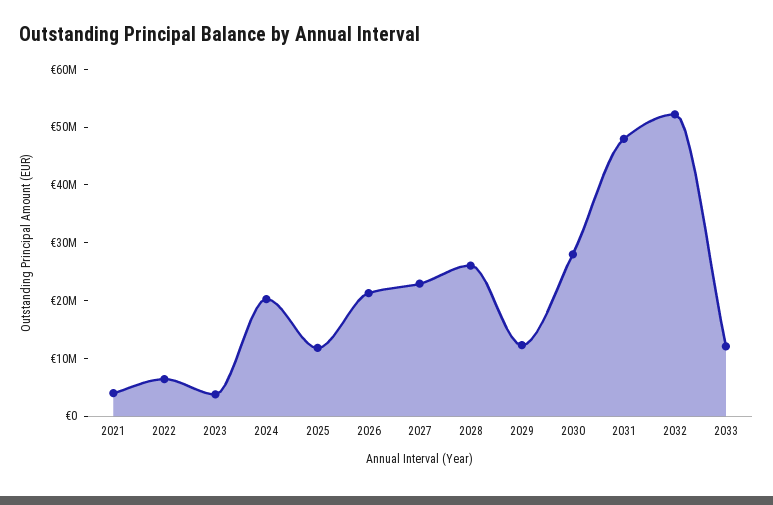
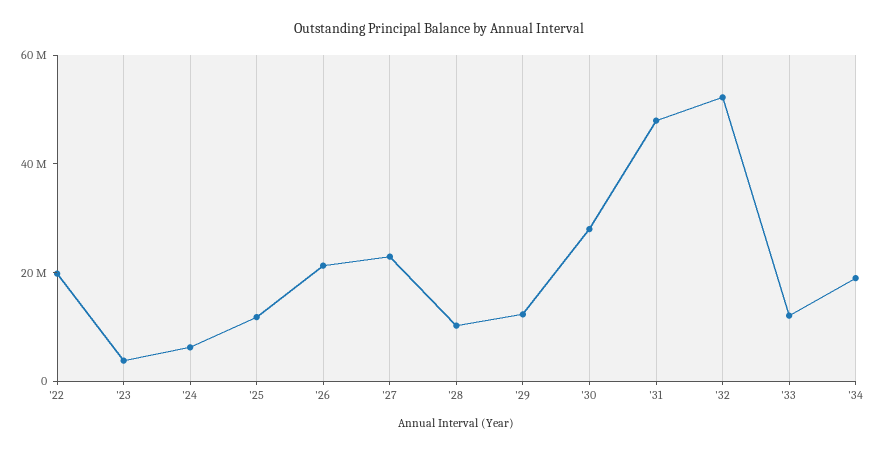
2021: 4000000 -> none
2022: 6000000 -> 20000000
2024: 20000000 -> 5000000
2028: 26000000 -> 10000000
'34: none -> 20000000

